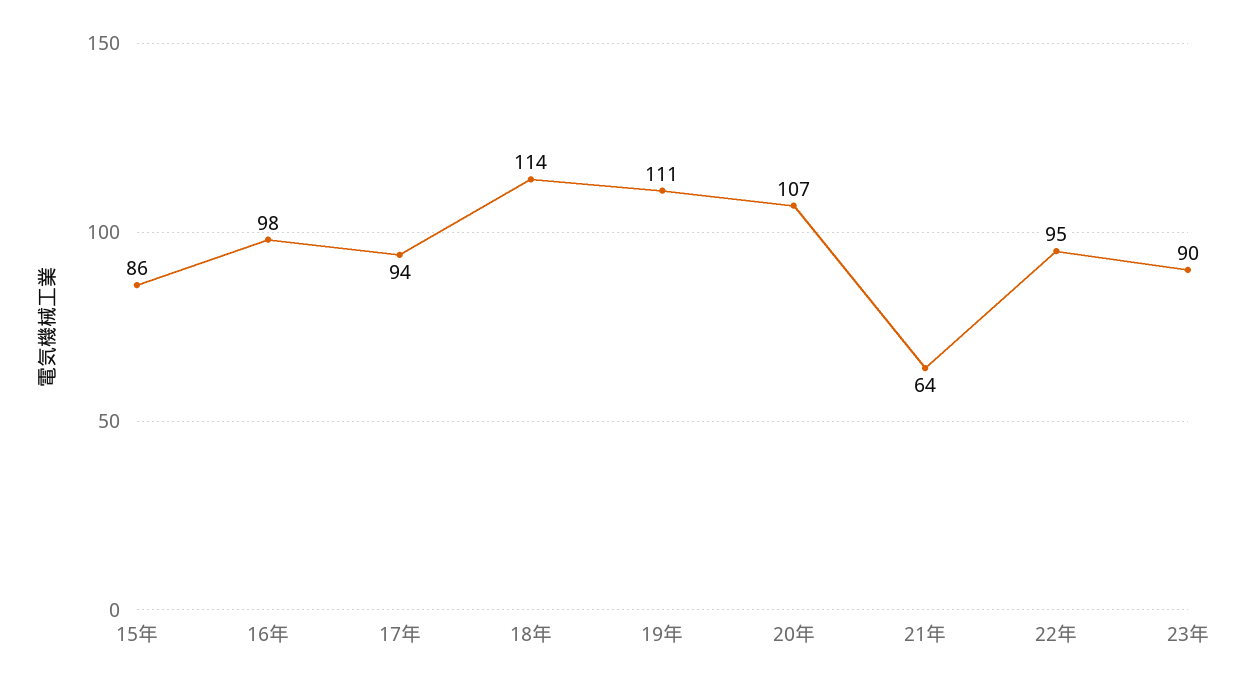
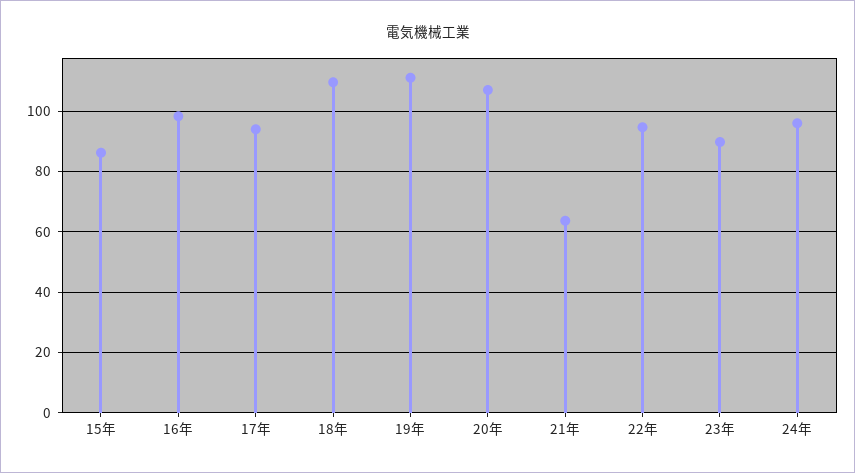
18年: 114 -> 110
24年: none -> 96

